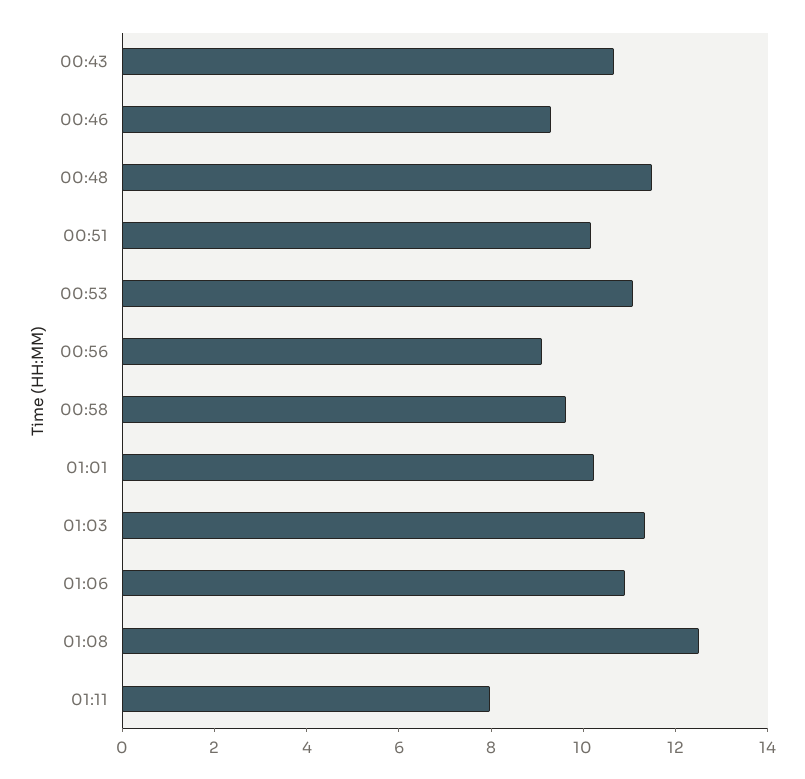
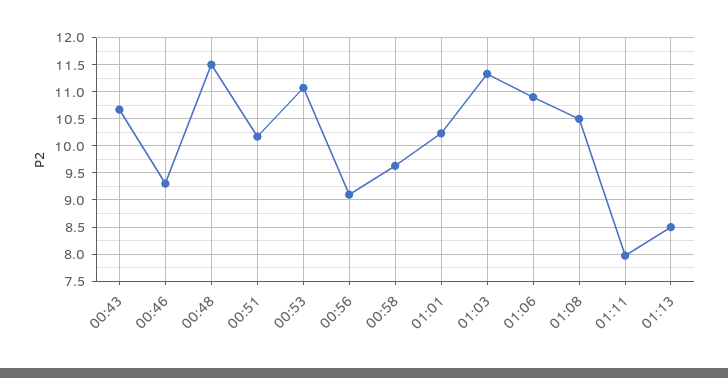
01:08: 12.5 -> 10.5
01:13: none -> 8.5

